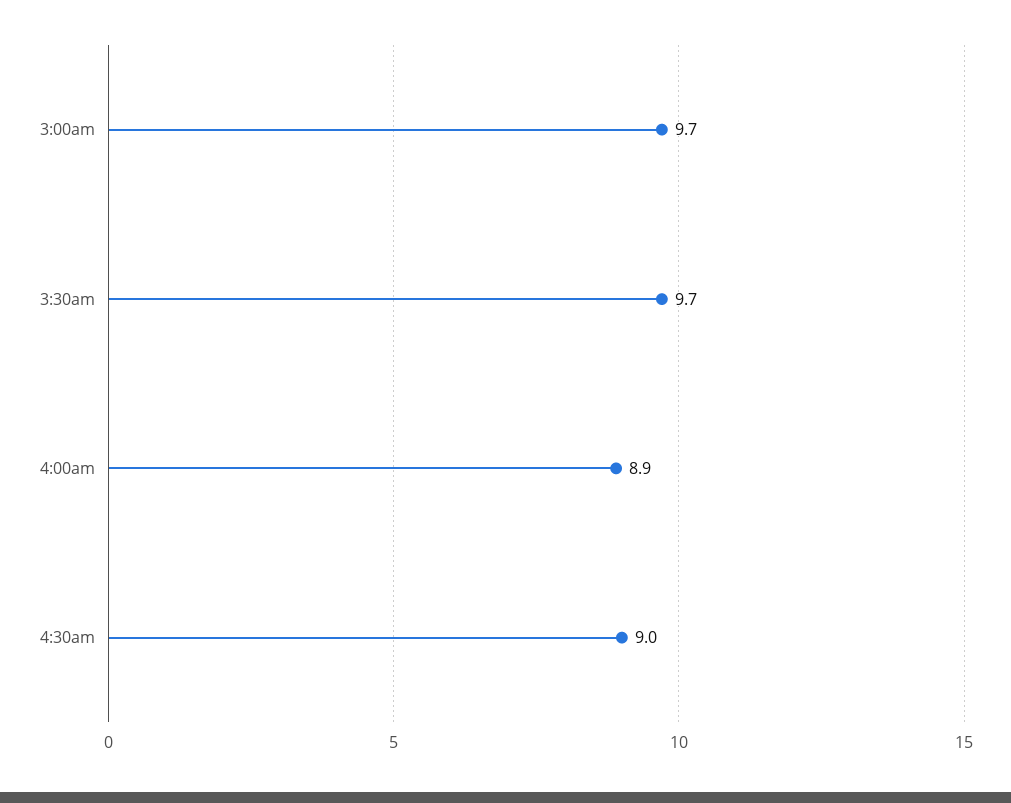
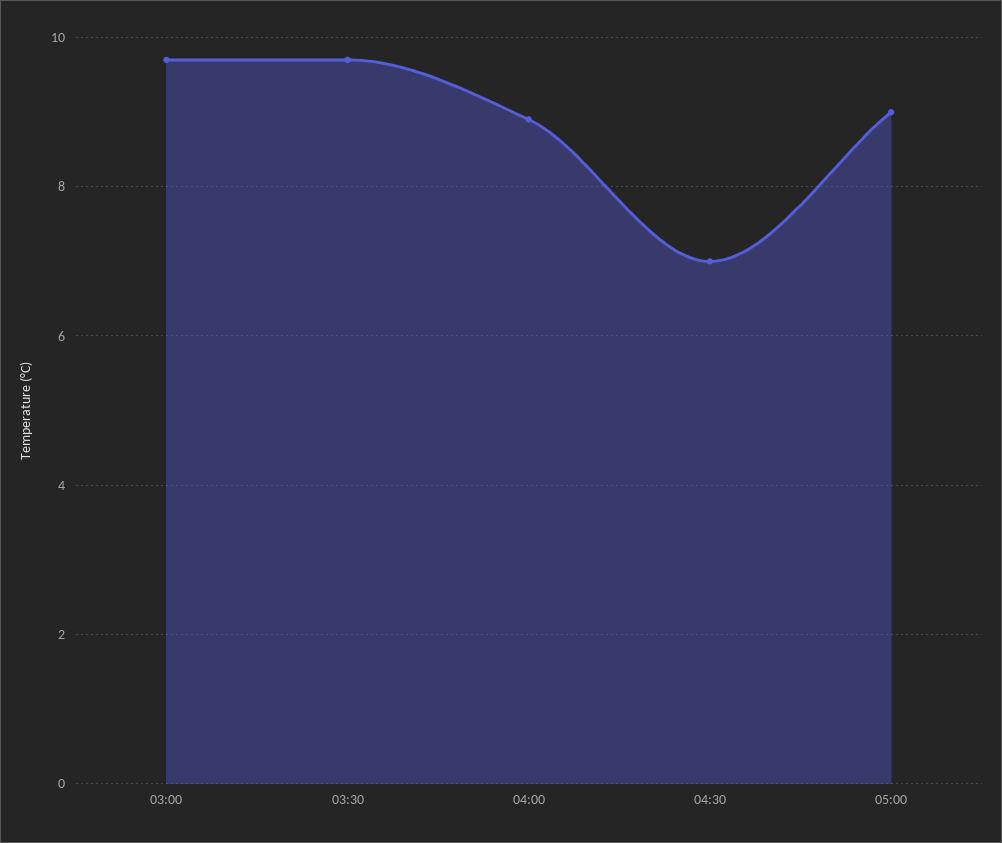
4:30am: 9 -> 7
05:00: none -> 9

